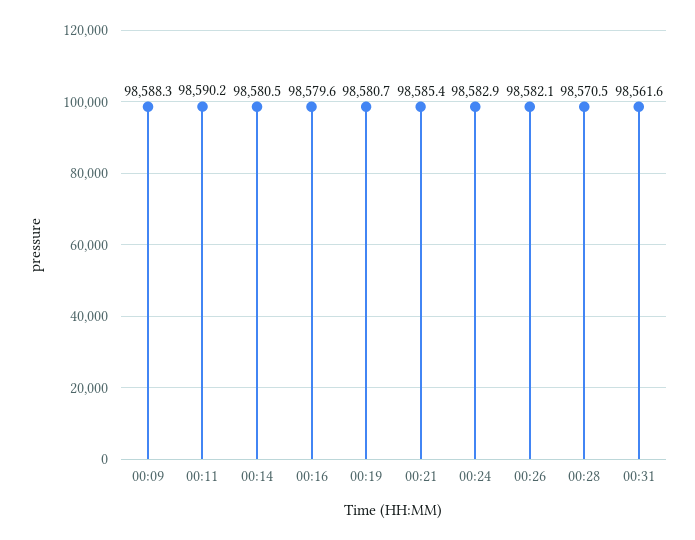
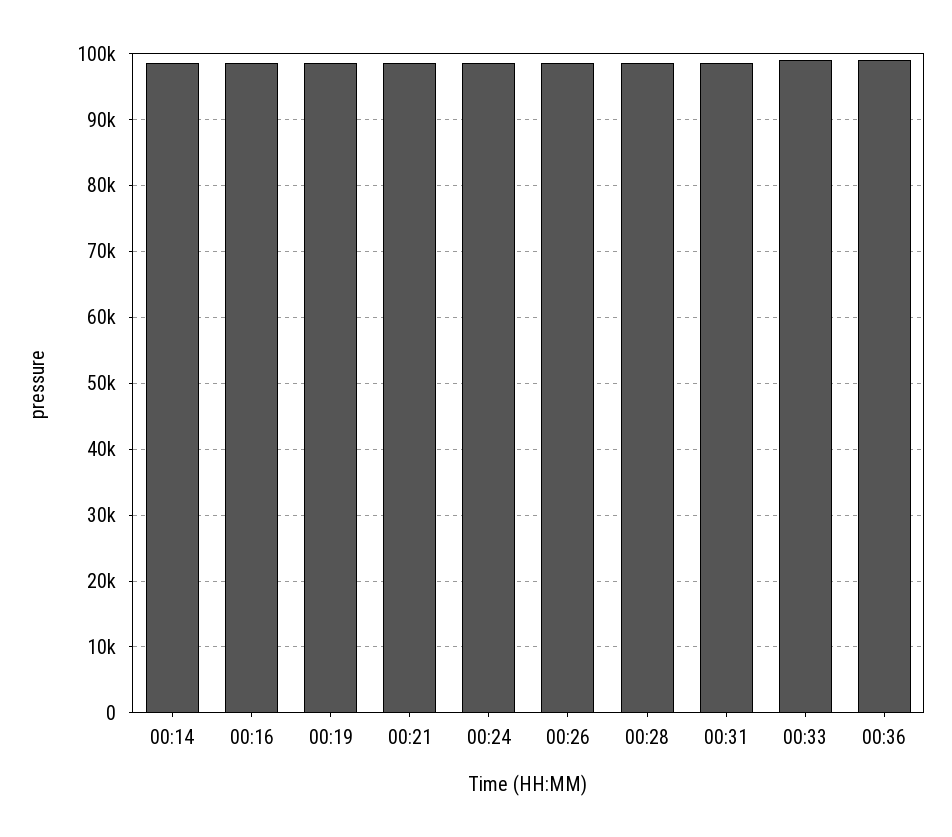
00:09: 98588.3 -> none
00:11: 98590.2 -> none
00:33: none -> 99000
00:36: none -> 99000

